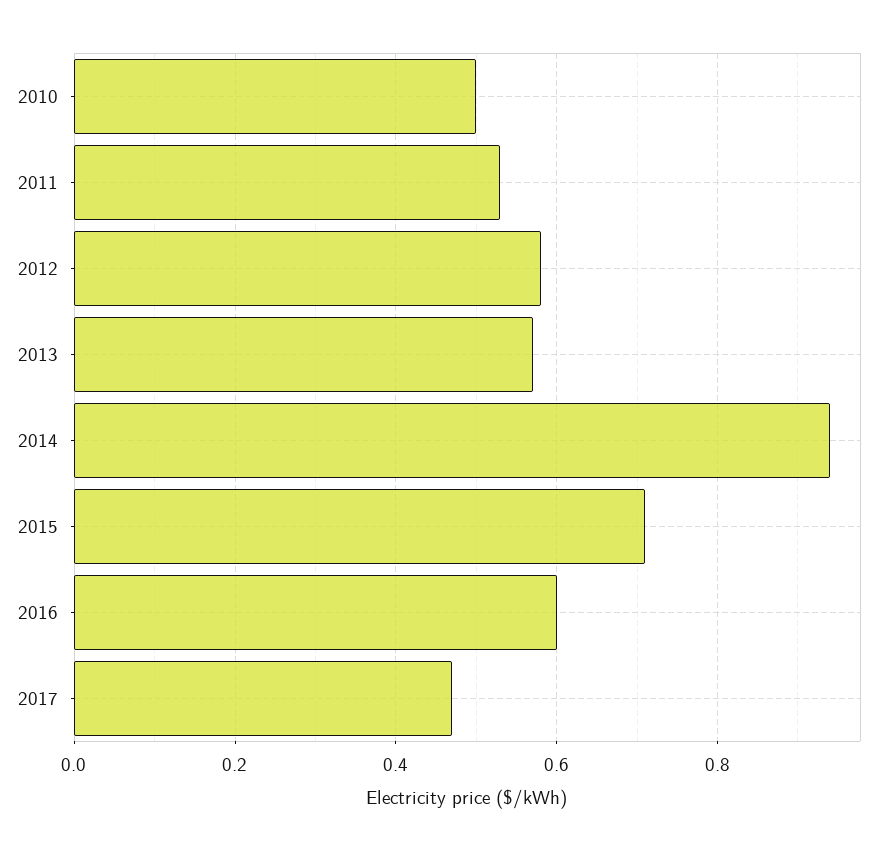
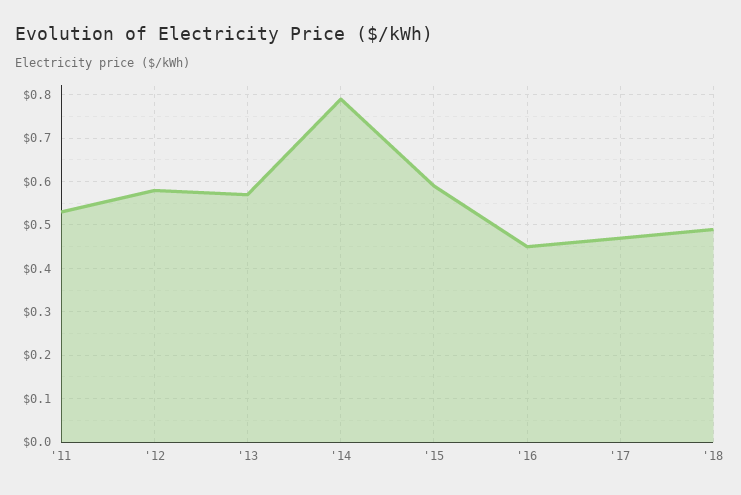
2010: 0.5 -> none
2014: 0.95 -> 0.8
2015: 0.7 -> 0.6
2016: 0.6 -> 0.45
'18: none -> 0.5

